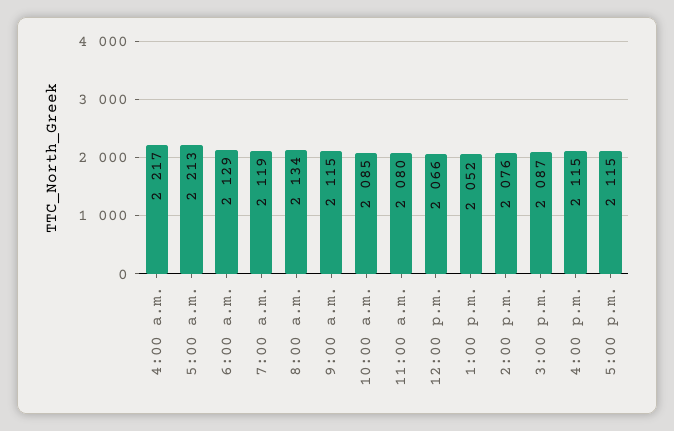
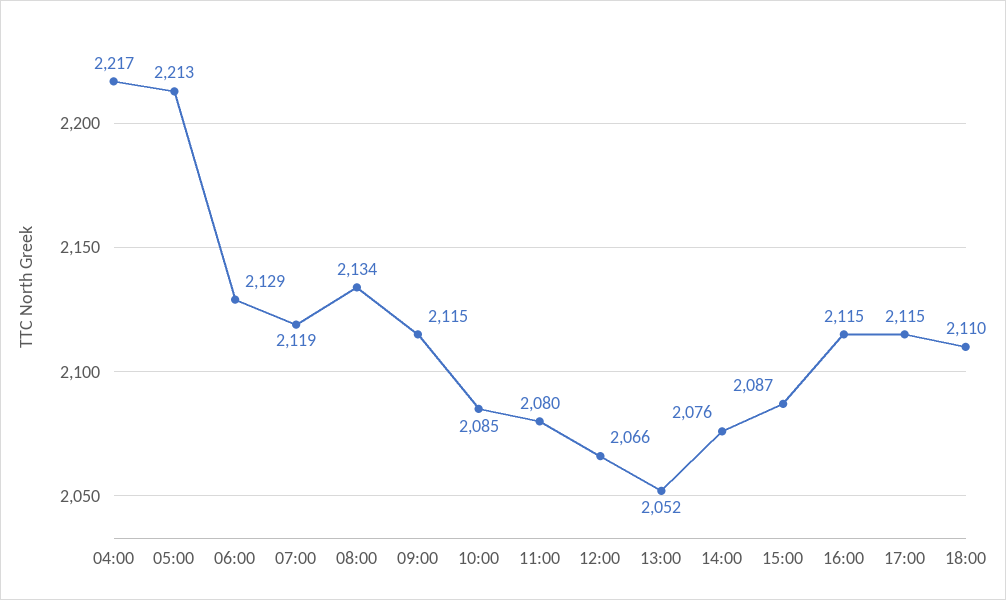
18:00: none -> 2110

